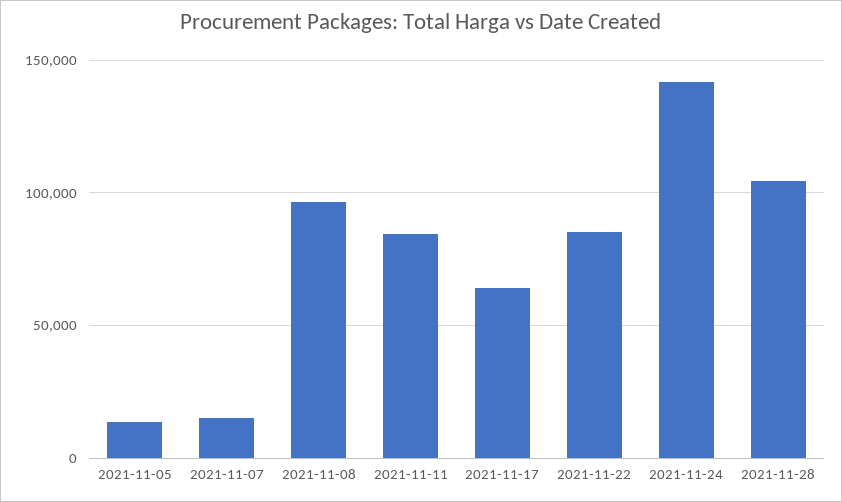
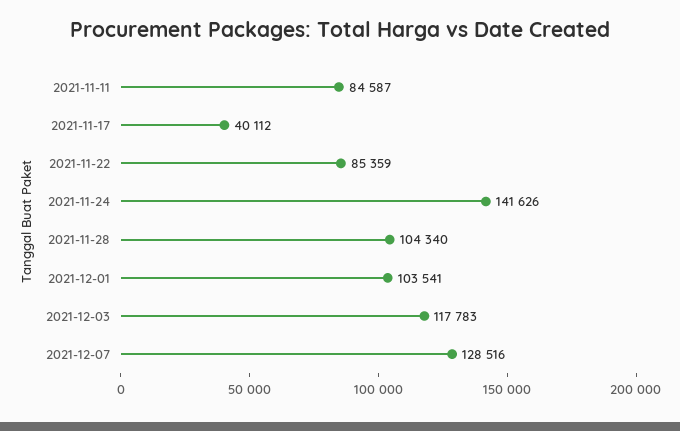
2021-11-05: 15000 -> none
2021-11-07: 15000 -> none
2021-11-08: 95000 -> none
2021-11-17: 65000 -> 40112
2021-12-01: none -> 103541
2021-12-03: none -> 117783
2021-12-07: none -> 128516

